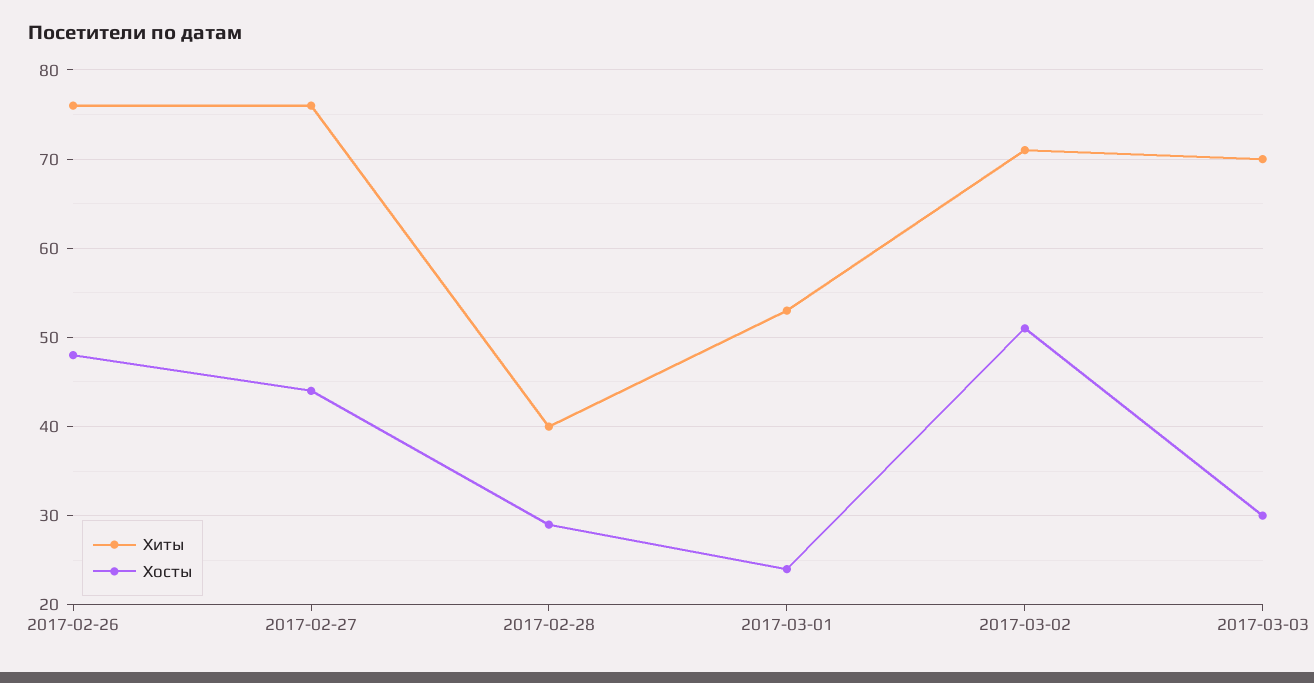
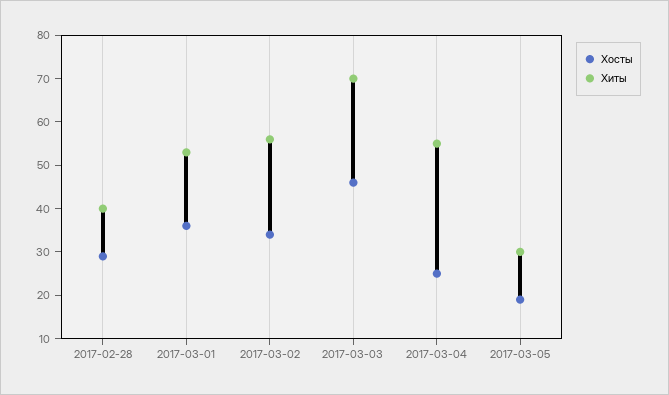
Хиты, 2017-02-26: 76 -> none
Хосты, 2017-02-26: 48 -> none
Хиты, 2017-02-27: 76 -> none
Хосты, 2017-02-27: 44 -> none
Хосты, 2017-03-01: 24 -> 35
Хиты, 2017-03-02: 71 -> 55
Хосты, 2017-03-02: 51 -> 35
Хосты, 2017-03-03: 30 -> 45
Хосты, 2017-03-04: none -> 25
Хиты, 2017-03-04: none -> 55
Хосты, 2017-03-05: none -> 20
Хиты, 2017-03-05: none -> 30

